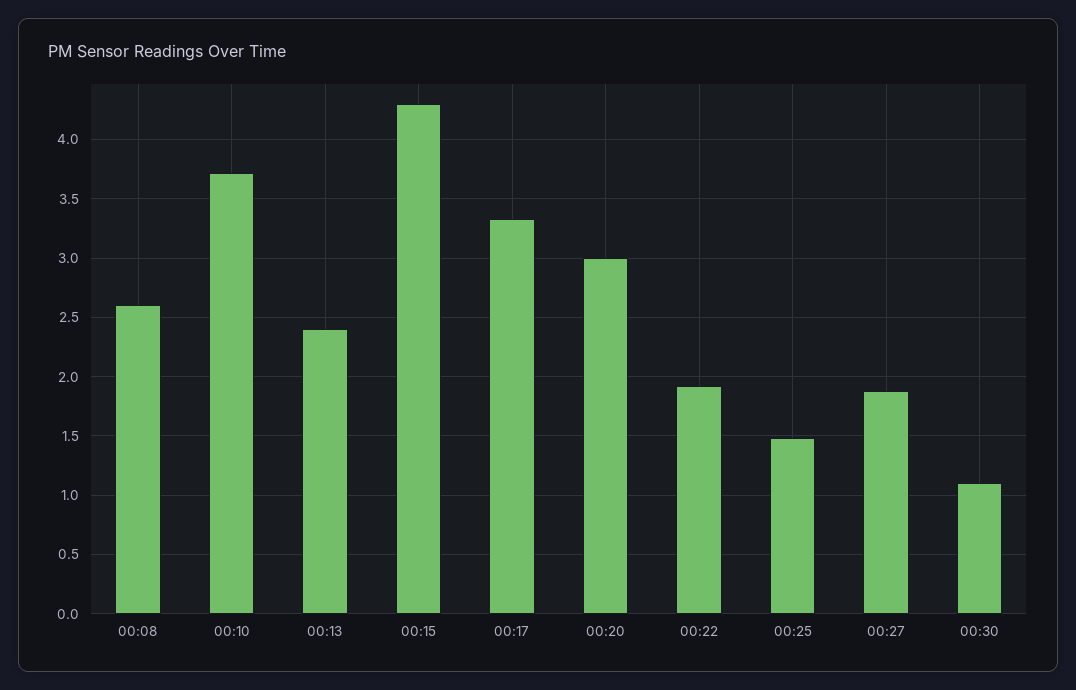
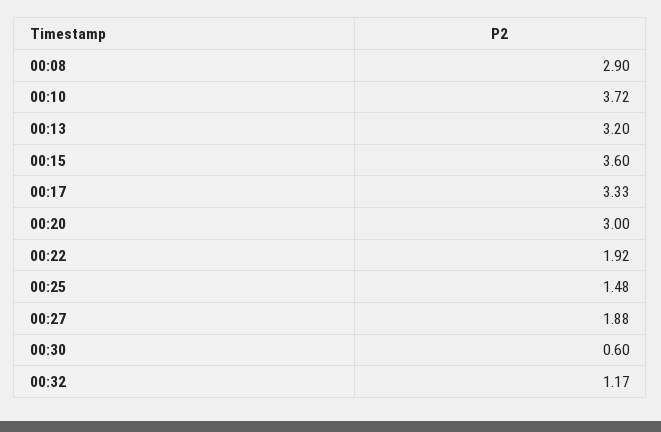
00:08: 2.6 -> 2.9
00:13: 2.4 -> 3.2
00:15: 4.3 -> 3.6
00:30: 1.1 -> 0.6
00:32: none -> 1.17

